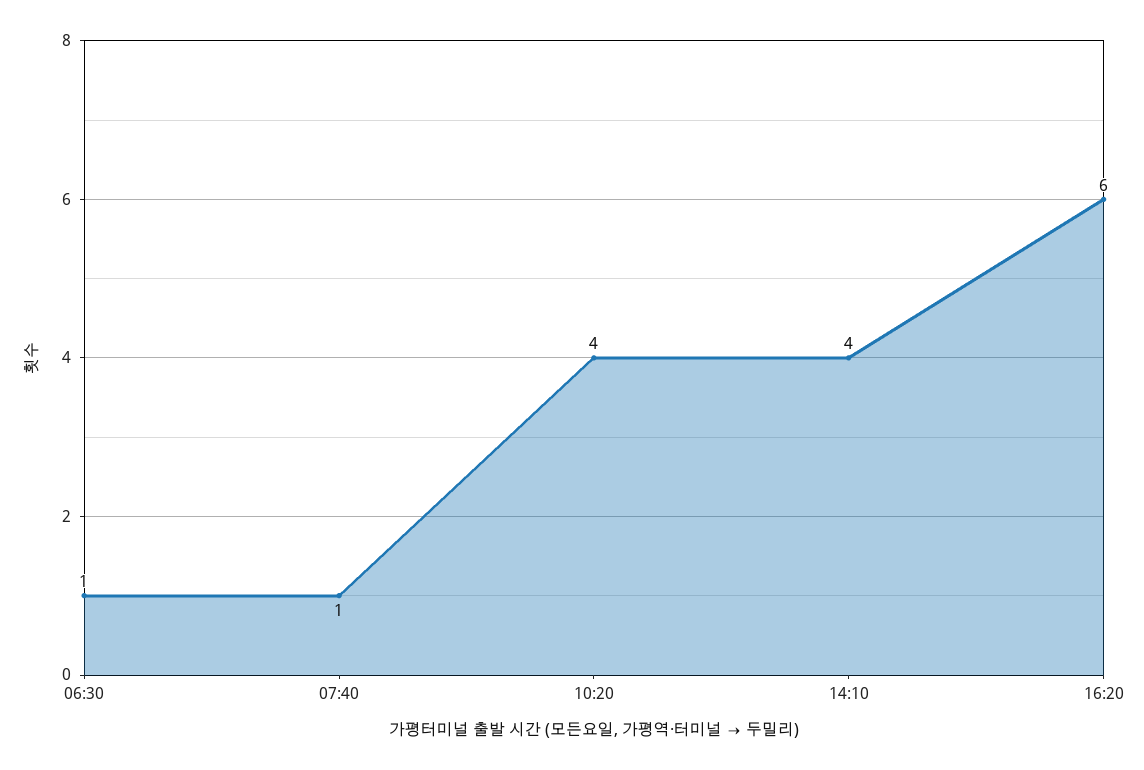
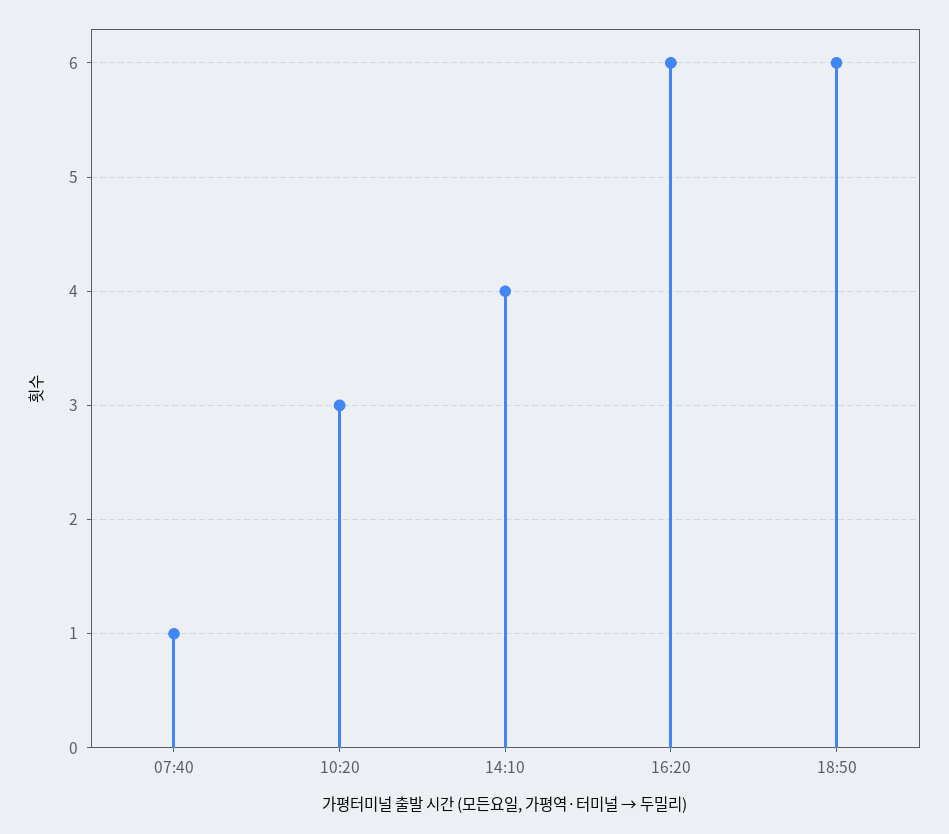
06:30: 1 -> none
10:20: 4 -> 3
18:50: none -> 6

